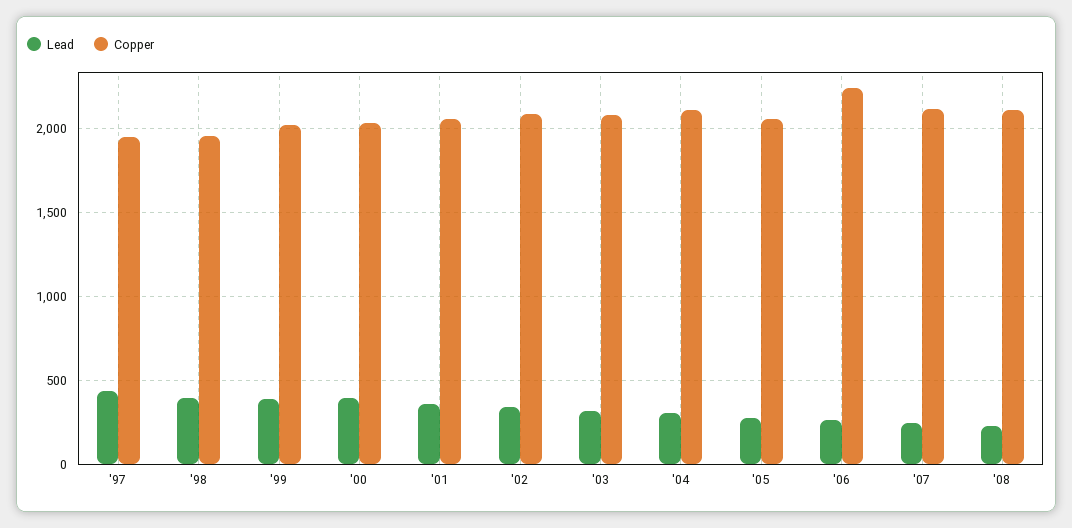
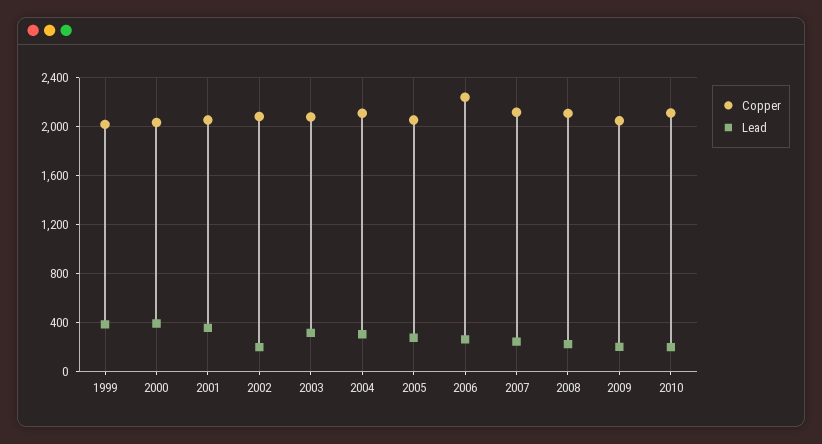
Lead, '97: 450 -> none
Copper, '97: 1950 -> none
Lead, '98: 400 -> none
Copper, '98: 1950 -> none
Lead, '02: 350 -> 200
Copper, 2009: none -> 2050
Lead, 2009: none -> 200
Copper, 2010: none -> 2100
Lead, 2010: none -> 200

